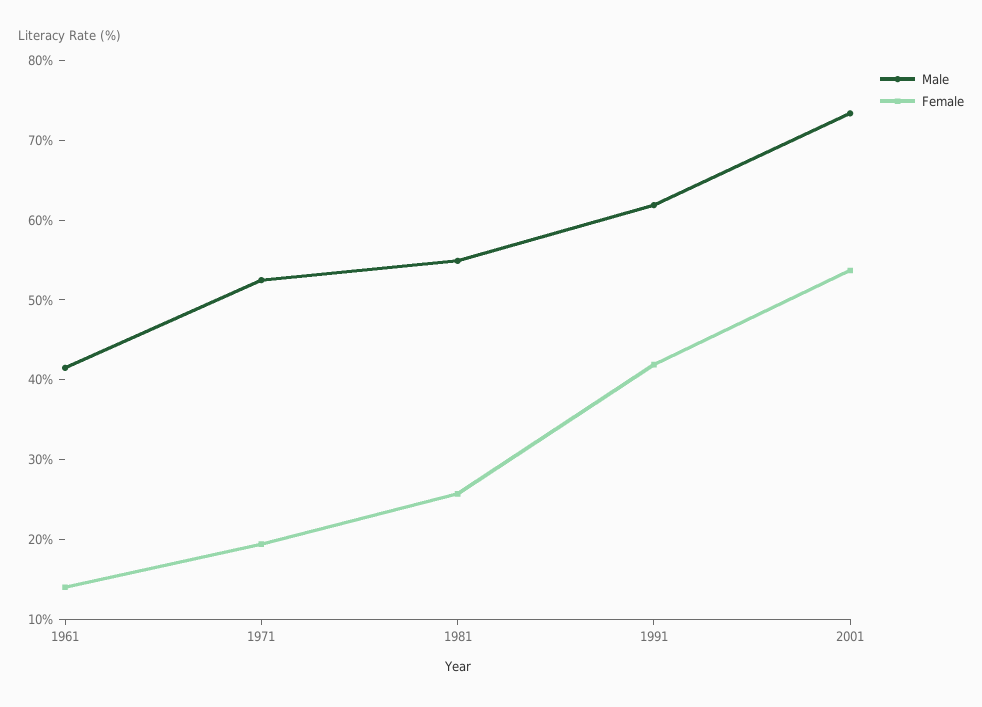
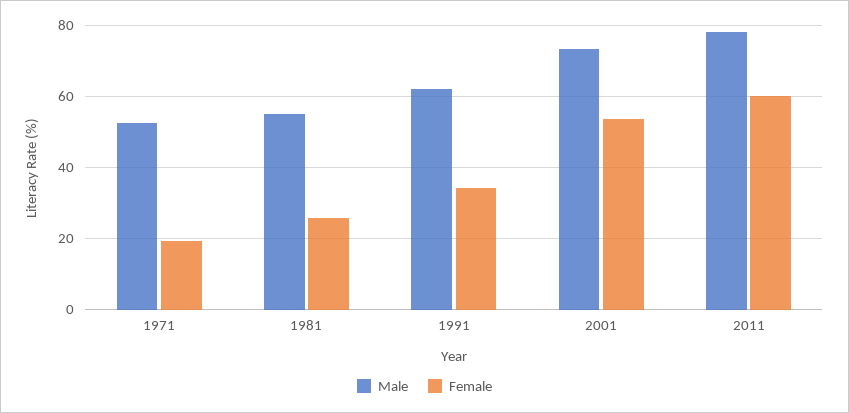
Male, 1961: 42 -> none
Female, 1961: 14 -> none
Female, 1991: 42 -> 34
Male, 2011: none -> 78
Female, 2011: none -> 60

